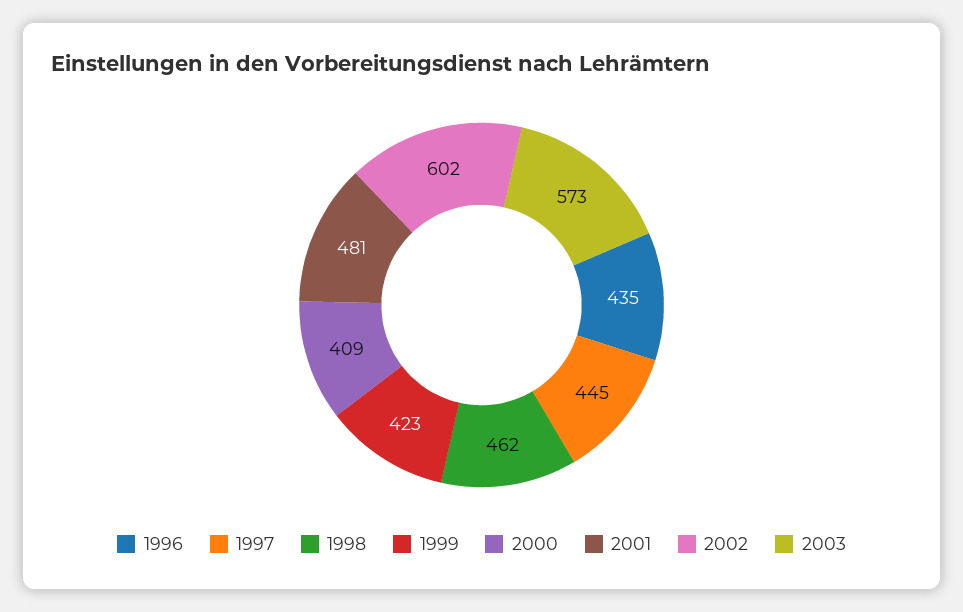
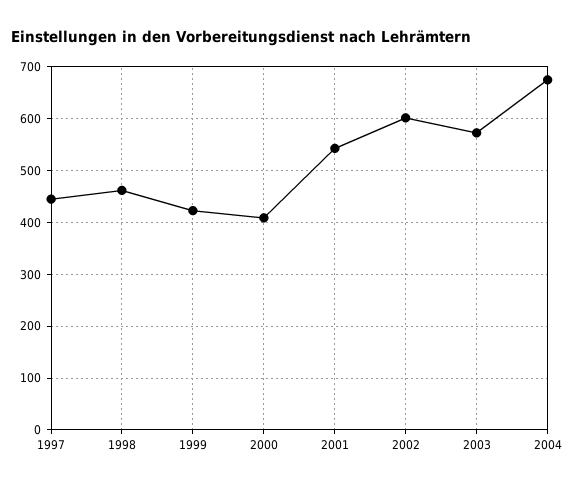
1996: 435 -> none
2001: 481 -> 540
2004: none -> 680

